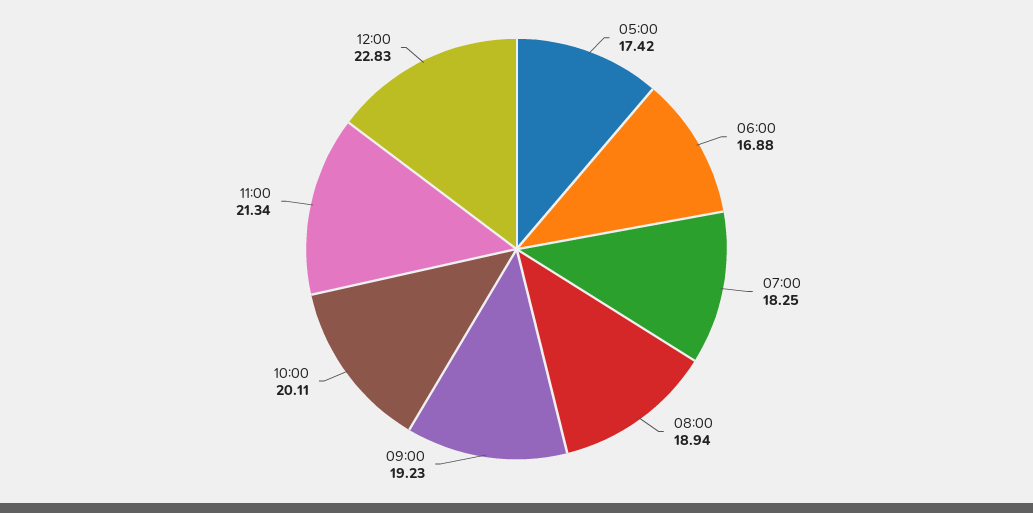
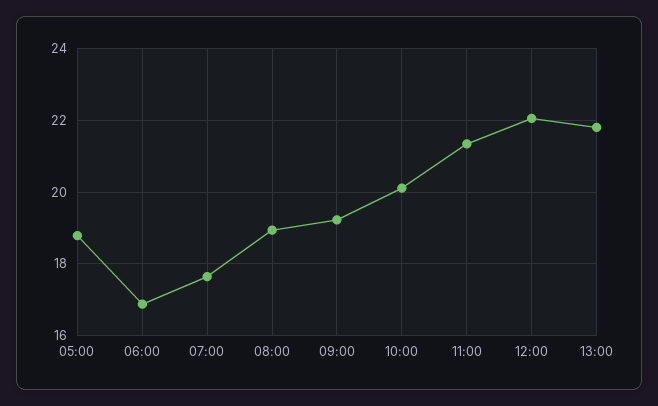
05:00: 17.42 -> 18.8
07:00: 18.25 -> 17.6
12:00: 22.83 -> 22
13:00: none -> 21.8

